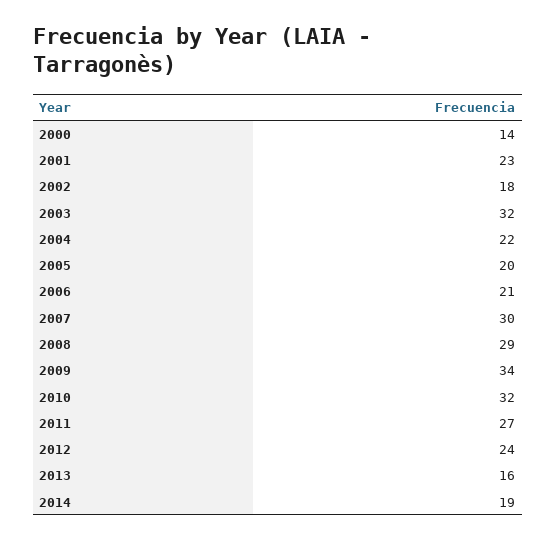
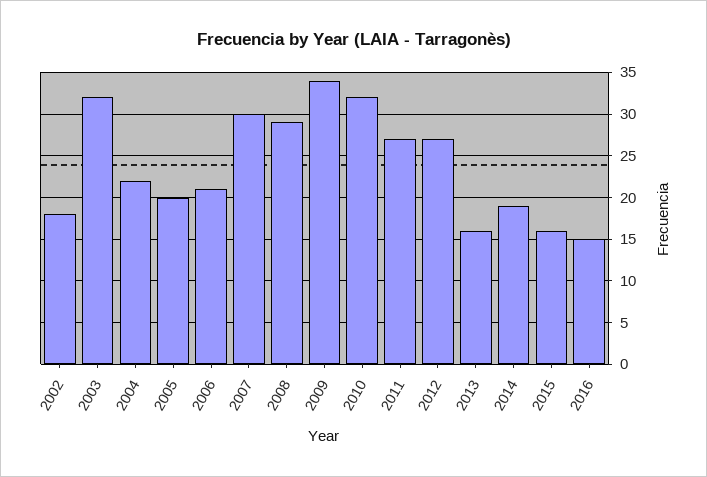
2000: 14 -> none
2001: 23 -> none
2012: 24 -> 27
2015: none -> 16
2016: none -> 15

